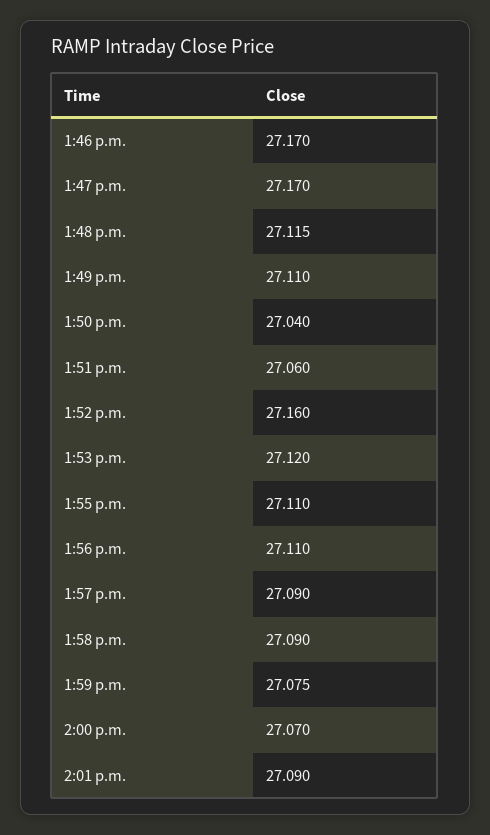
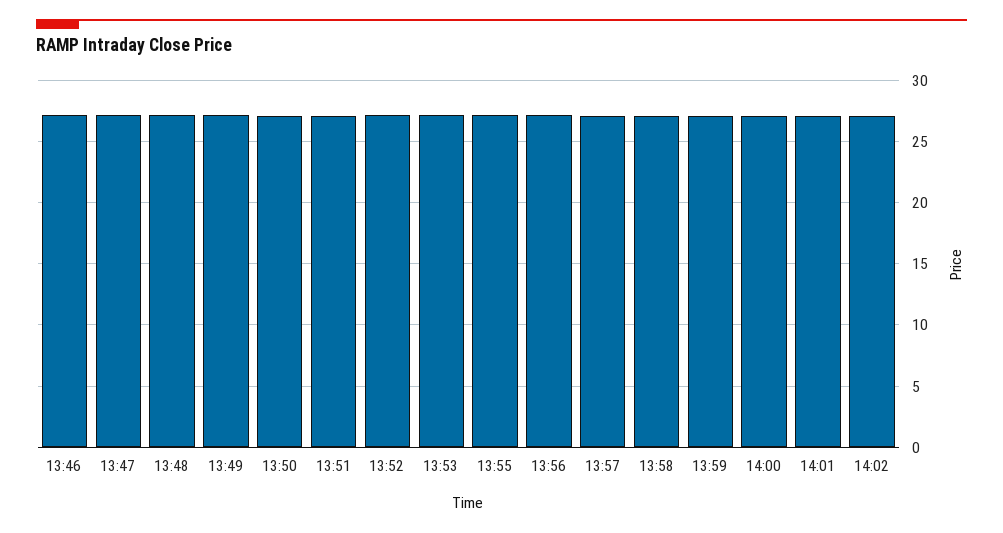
14:02: none -> 27

